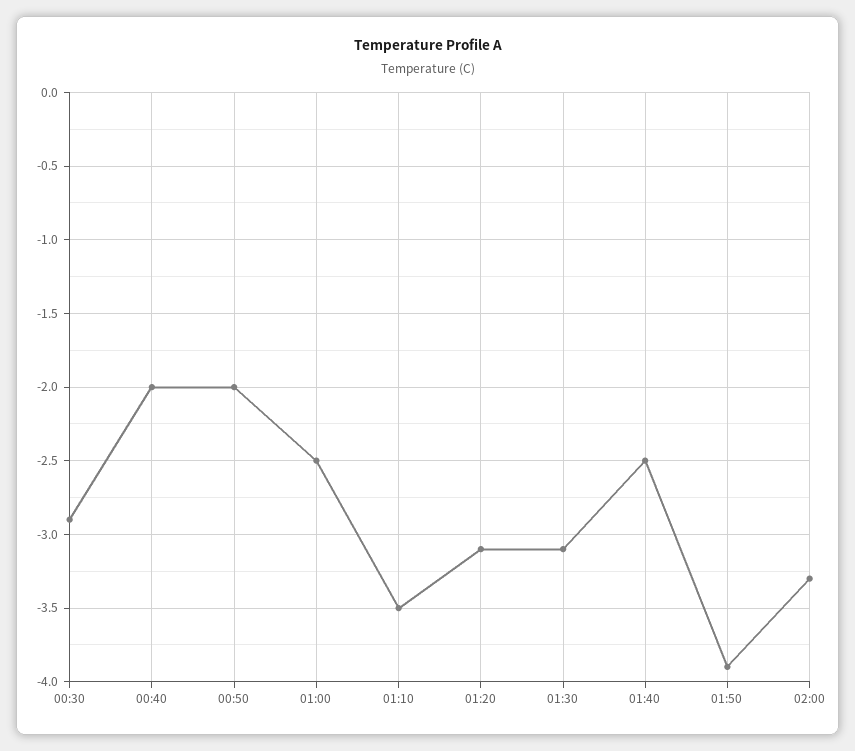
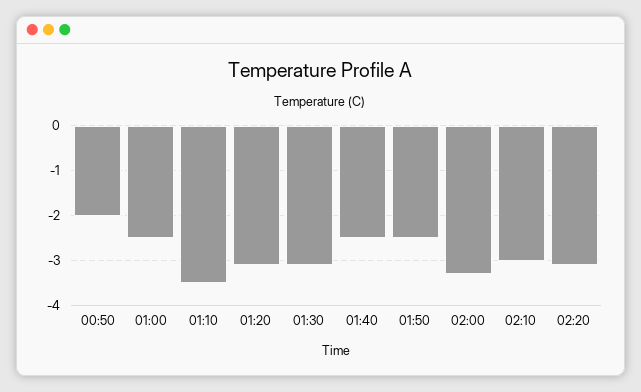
00:30: -2.9 -> none
00:40: -2 -> none
01:50: -3.9 -> -2.5
02:10: none -> -3
02:20: none -> -3

